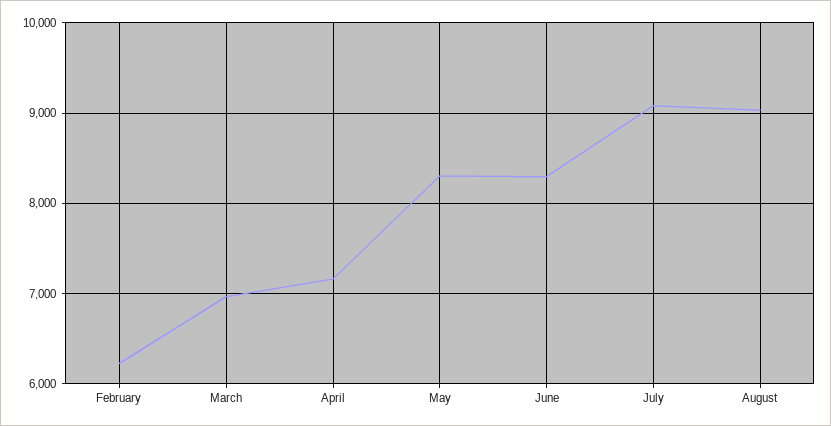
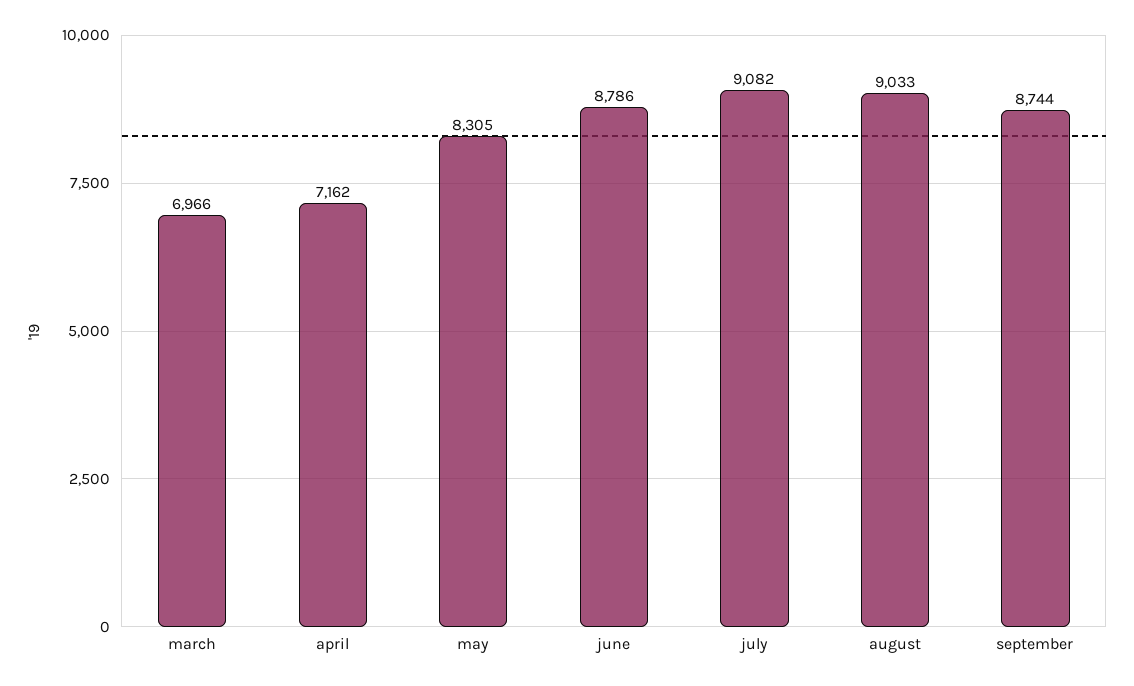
February: 6200 -> none
June: 8300 -> 8786
september: none -> 8744

